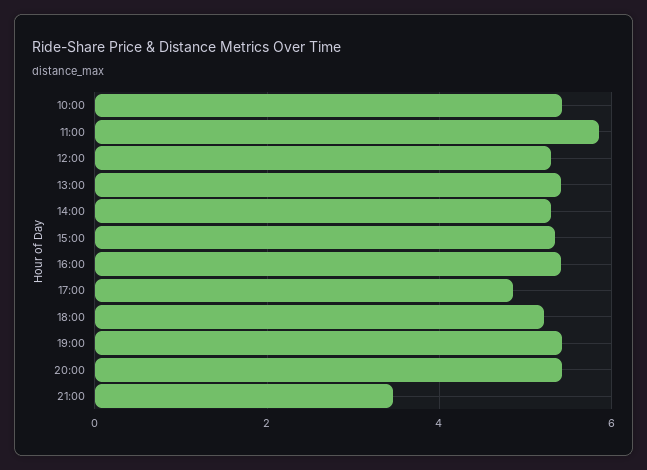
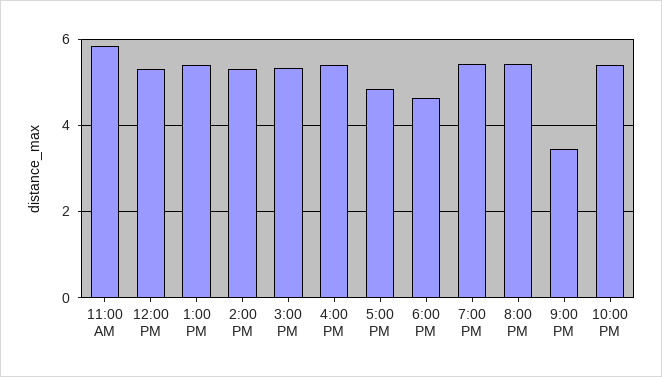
10:00: 5.4 -> none
18:00: 5.2 -> 4.6
10:00 PM: none -> 5.4

